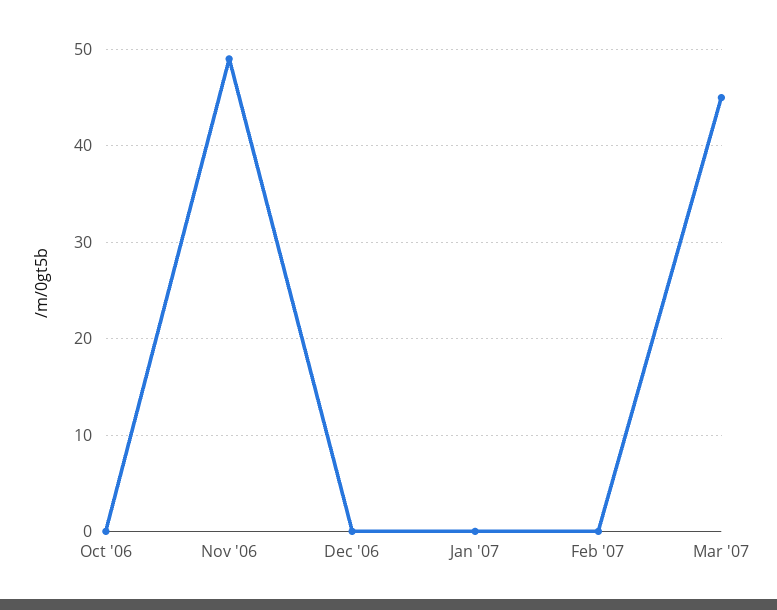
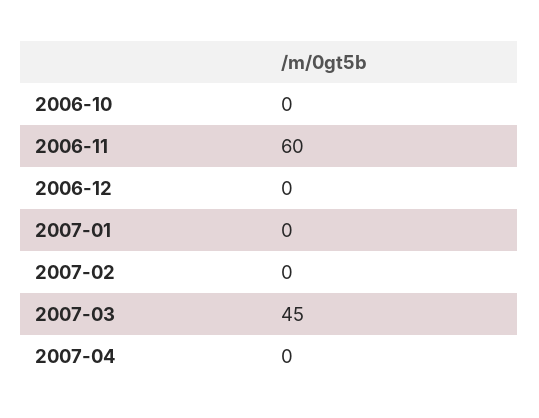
Nov '06: 49 -> 60
2007-04: none -> 0

